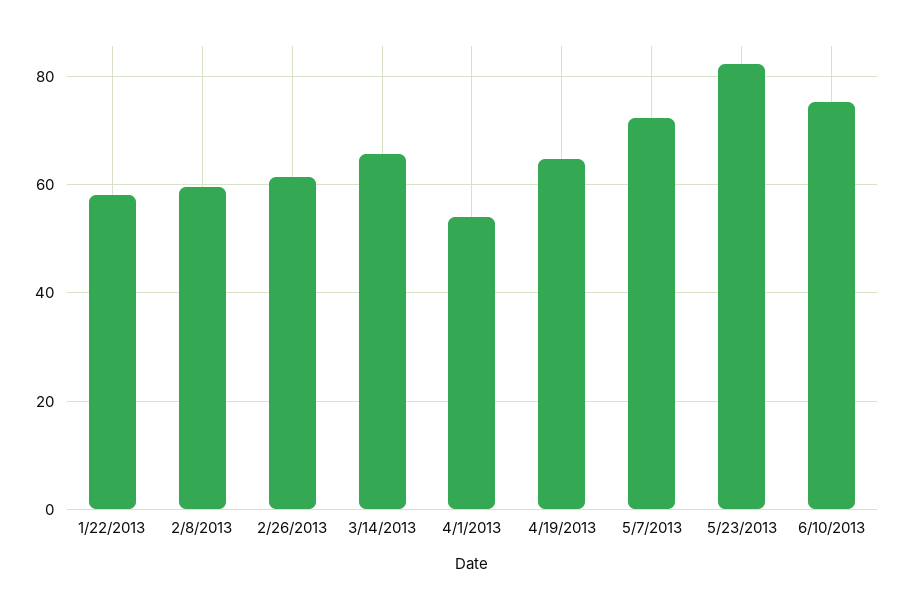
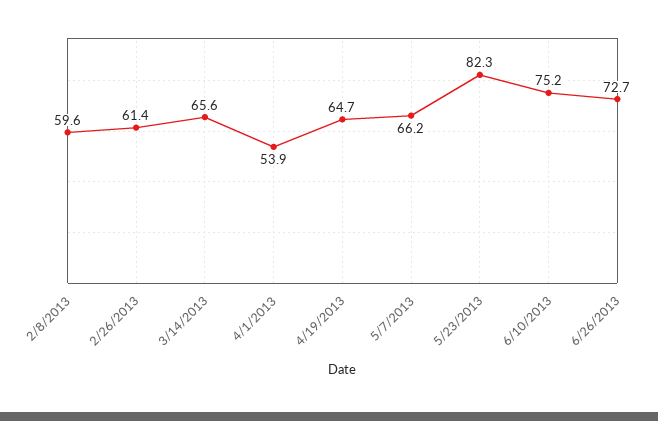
1/22/2013: 58 -> none
5/7/2013: 72 -> 66.2
6/26/2013: none -> 72.7

